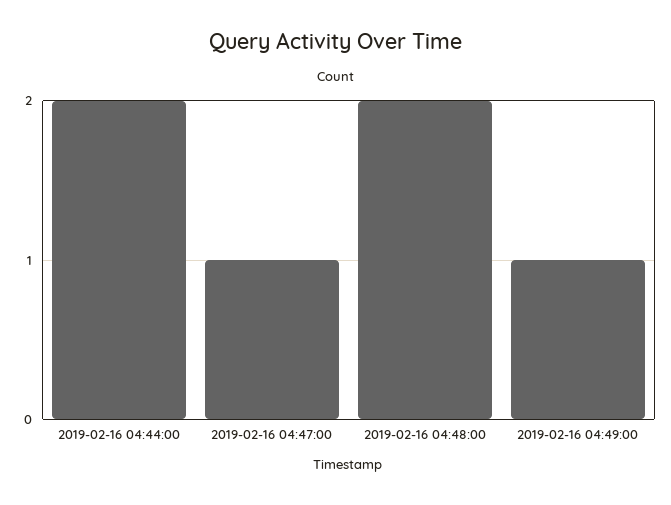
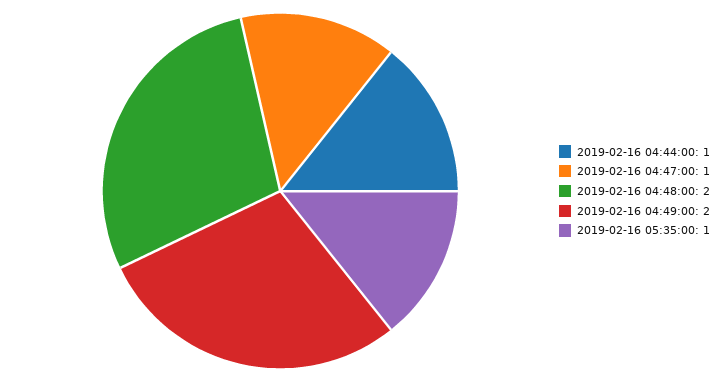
2019-02-16 04:44:00: 2 -> 1
2019-02-16 04:49:00: 1 -> 2
2019-02-16 05:35:00: none -> 1

